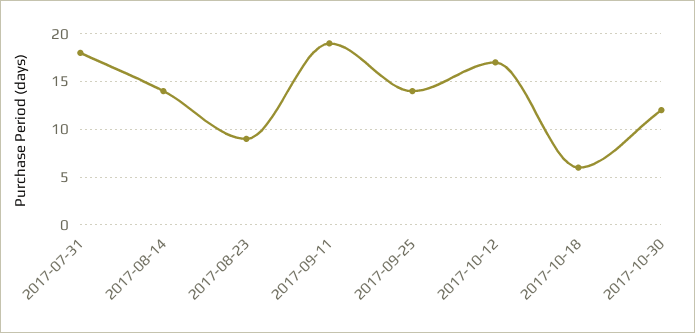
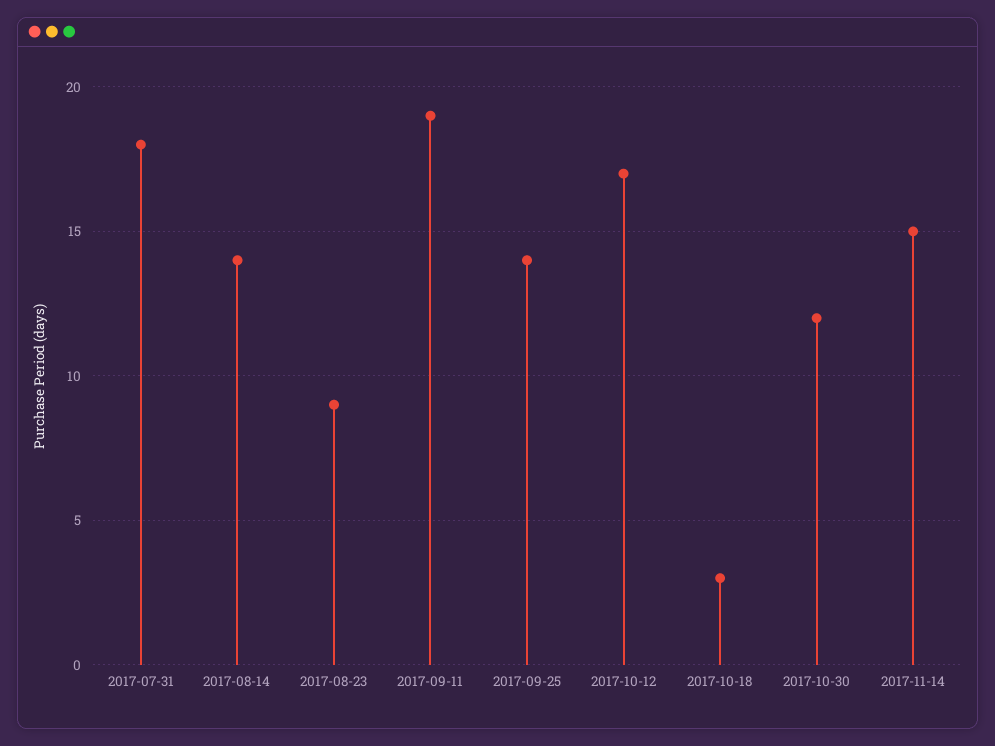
2017-10-18: 6 -> 3
2017-11-14: none -> 15

